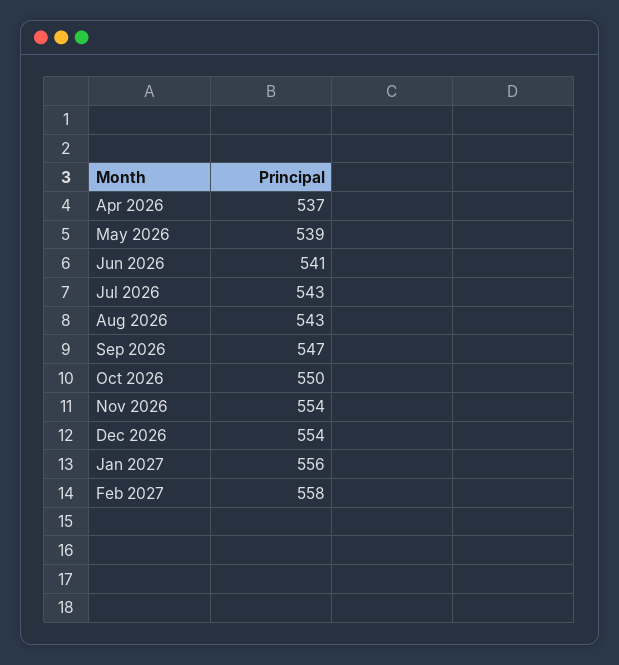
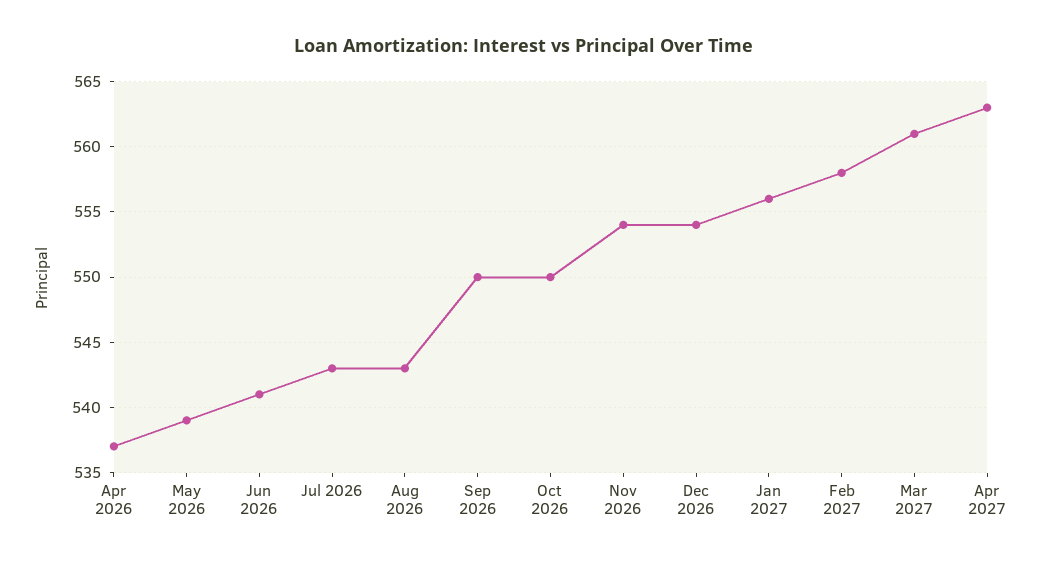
Sep 2026: 547 -> 550
Mar 2027: none -> 561
Apr 2027: none -> 563

